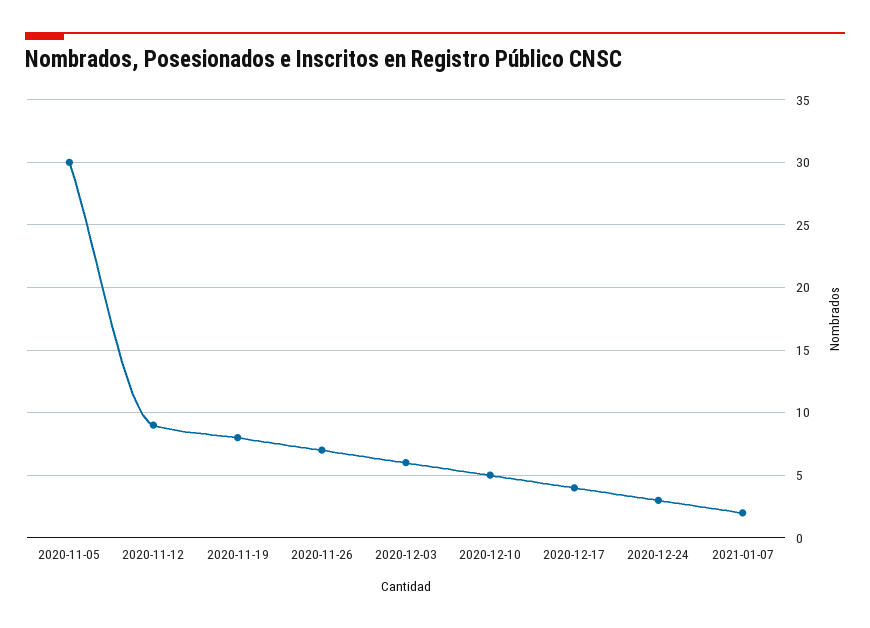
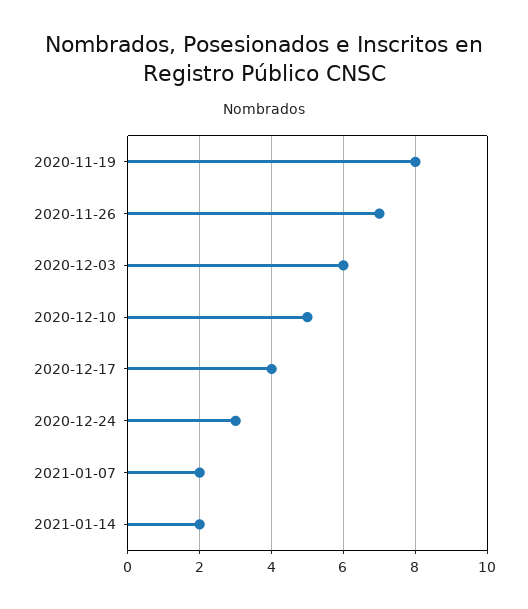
2020-11-05: 30 -> none
2020-11-12: 9 -> none
2021-01-14: none -> 2

